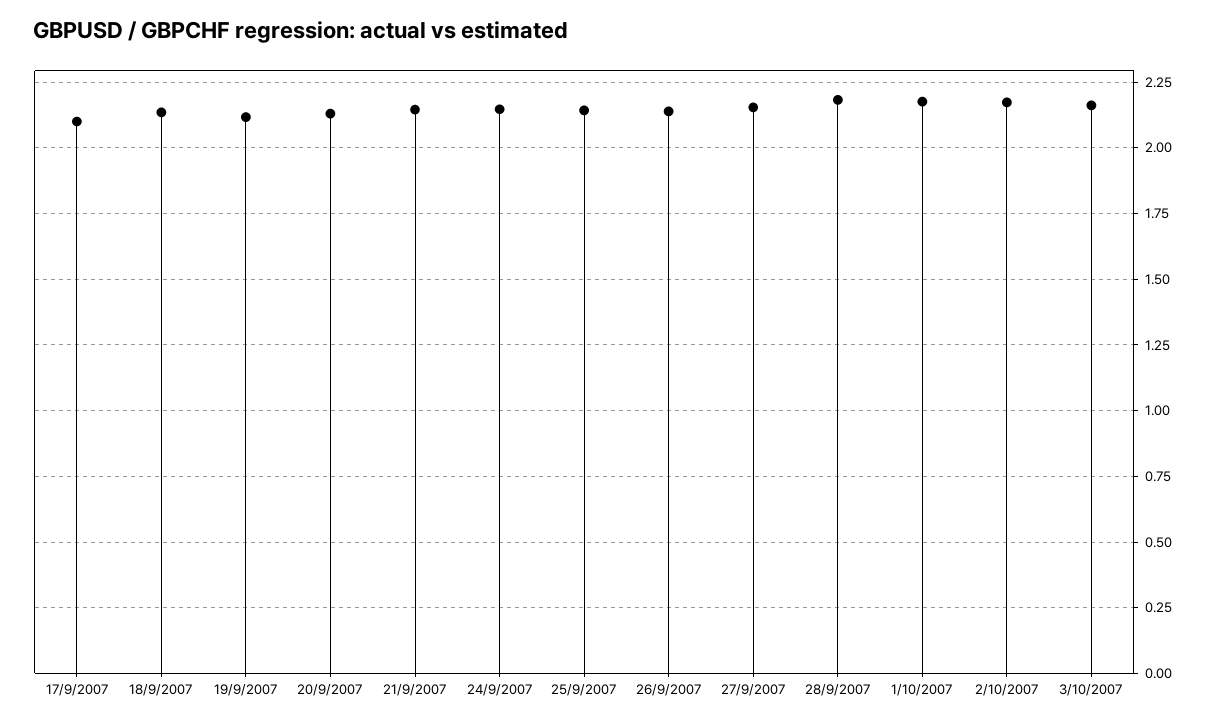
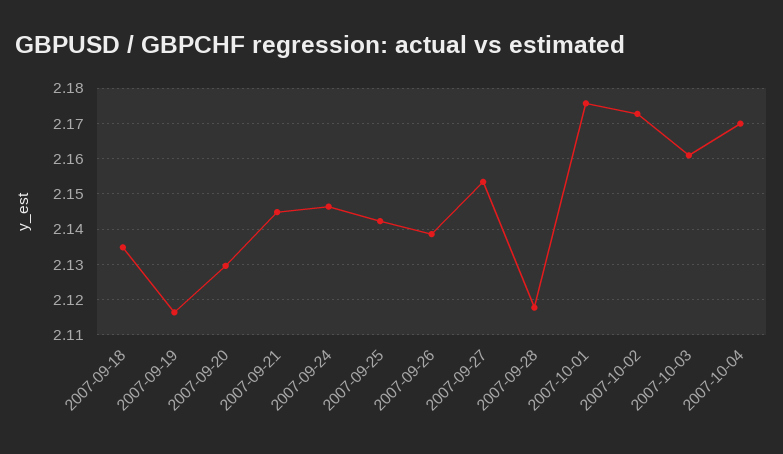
17/9/2007: 2.1 -> none
28/9/2007: 2.175 -> 2.118
2007-10-04: none -> 2.17

